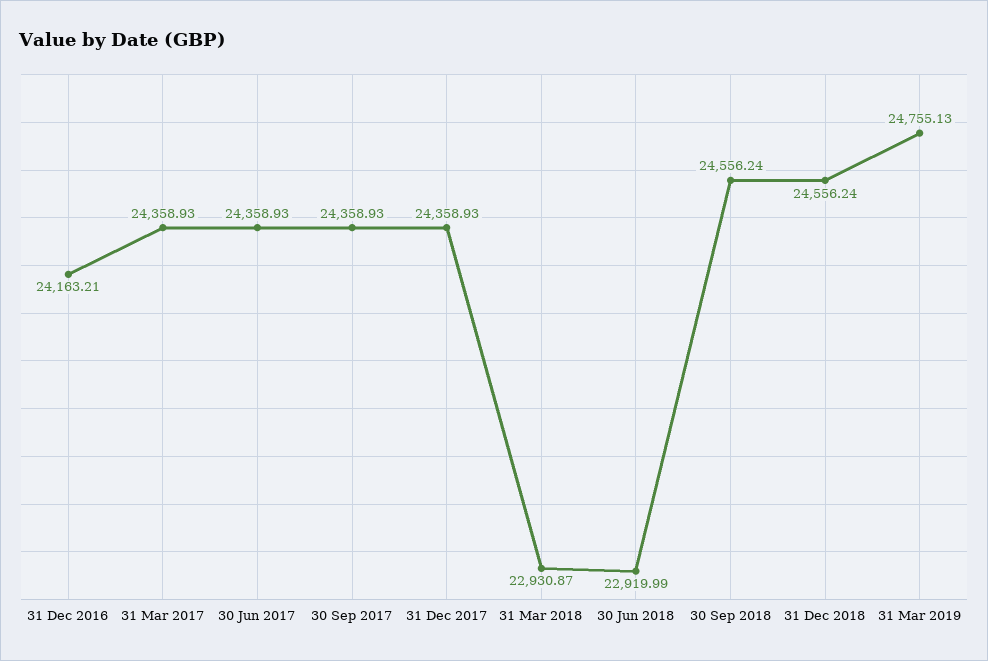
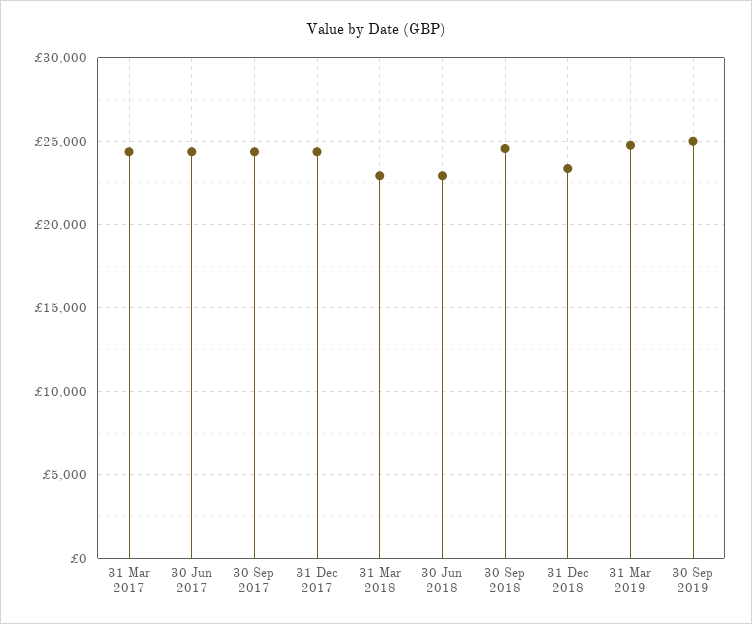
31 Dec 2016: 24163.21 -> none
31 Dec 2018: 24556.24 -> 23500
30 Sep 2019: none -> 25000

